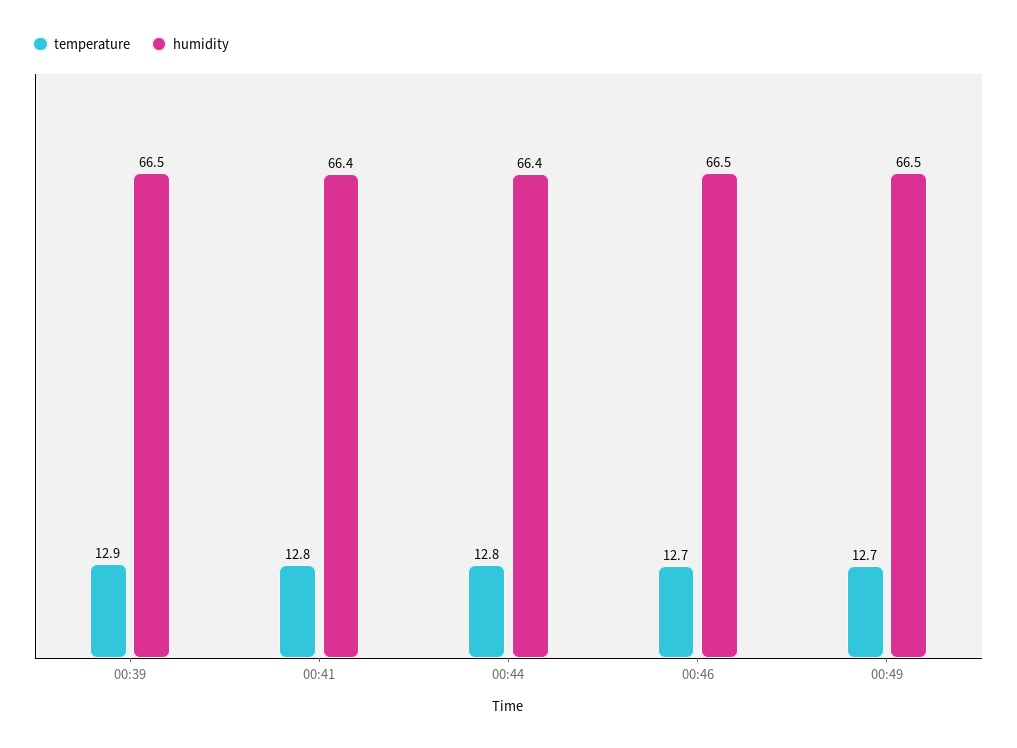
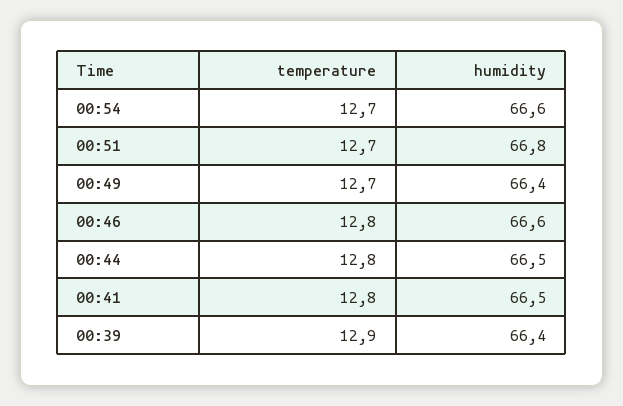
humidity, 00:39: 66.5 -> 66.4
humidity, 00:41: 66.4 -> 66.5
humidity, 00:44: 66.4 -> 66.5
temperature, 00:46: 12.7 -> 12.8
humidity, 00:46: 66.5 -> 66.6
humidity, 00:49: 66.5 -> 66.4
temperature, 00:54: none -> 12.7
humidity, 00:54: none -> 66.6
temperature, 00:51: none -> 12.7
humidity, 00:51: none -> 66.8

